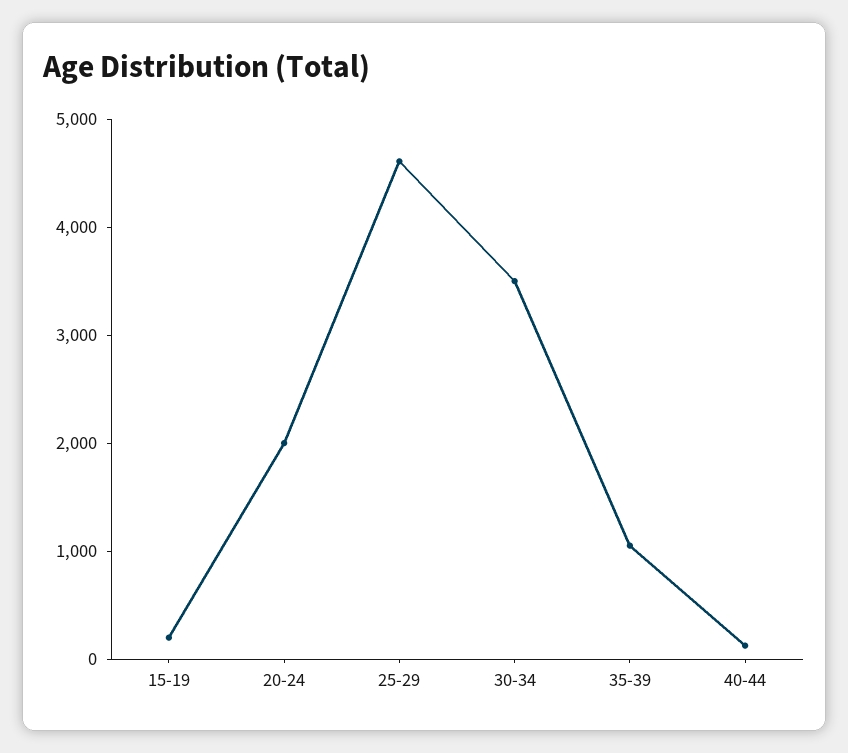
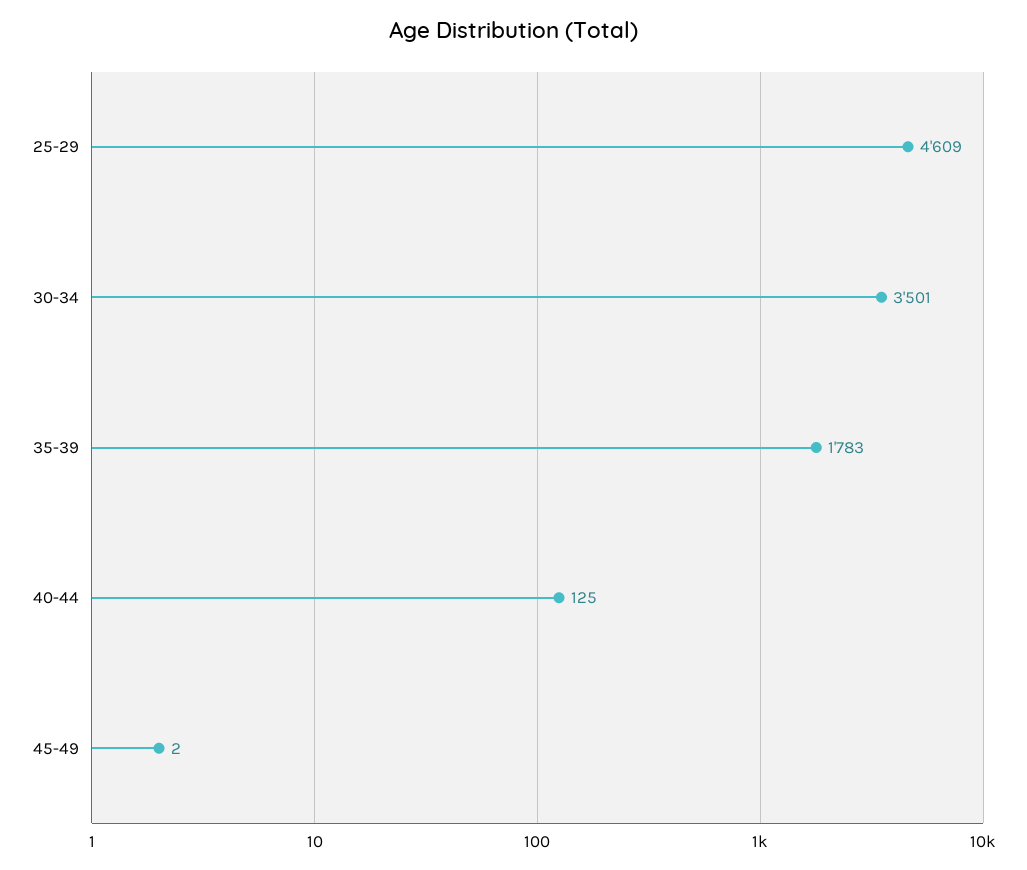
15-19: 200 -> none
20-24: 2000 -> none
35-39: 1000 -> 1783
45-49: none -> 2

